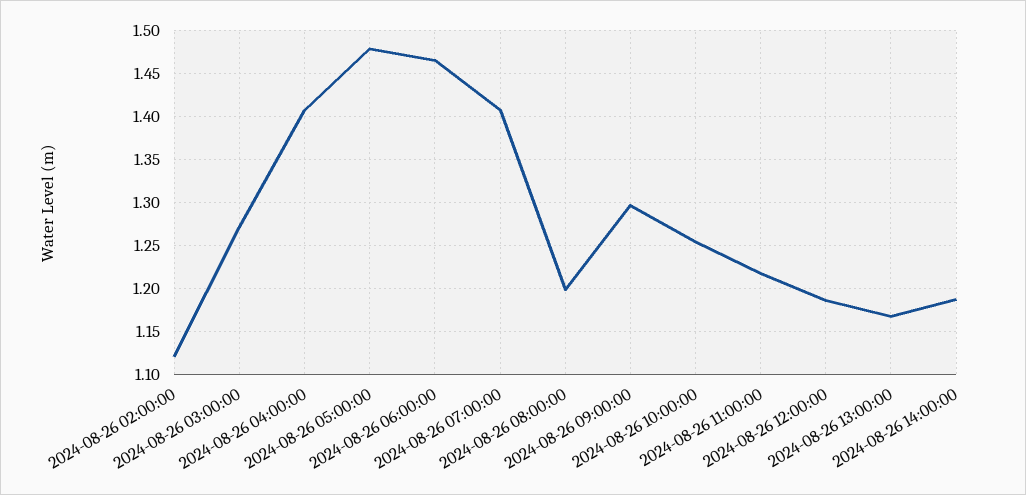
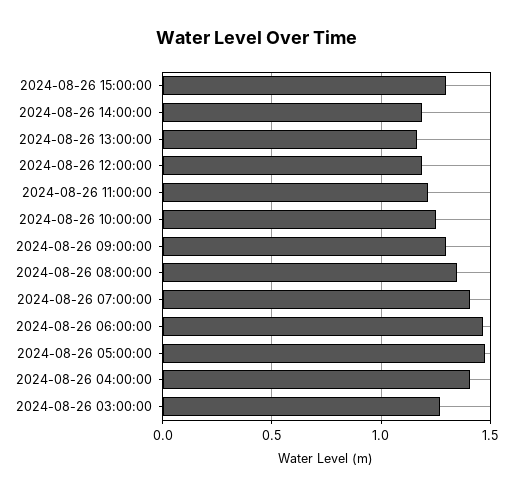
2024-08-26 02:00:00: 1.12 -> none
2024-08-26 08:00:00: 1.2 -> 1.35
2024-08-26 15:00:00: none -> 1.3

